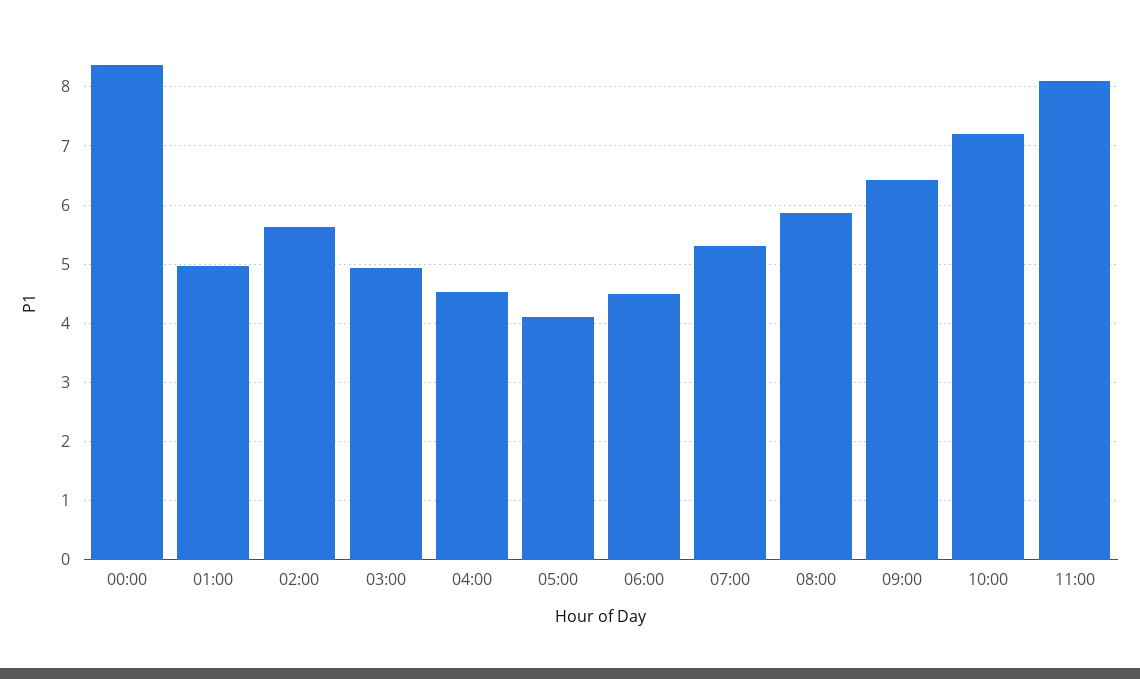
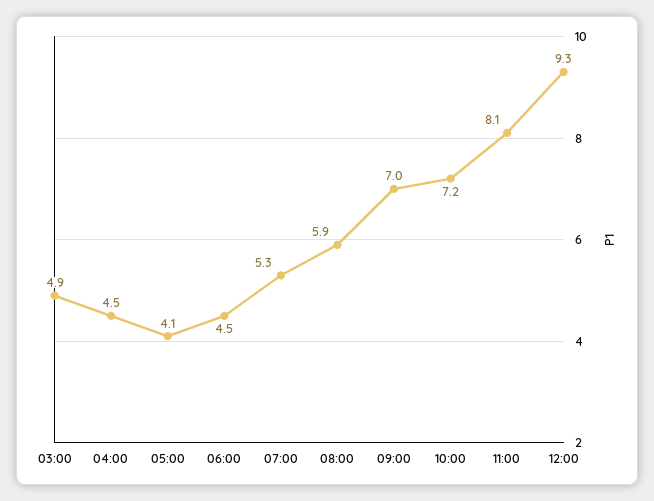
00:00: 8.4 -> none
01:00: 5 -> none
02:00: 5.6 -> none
09:00: 6.4 -> 7
12:00: none -> 9.3

